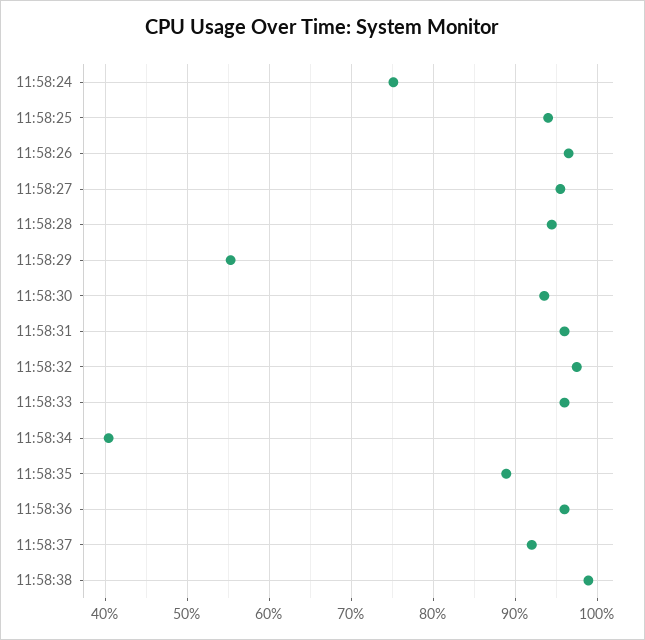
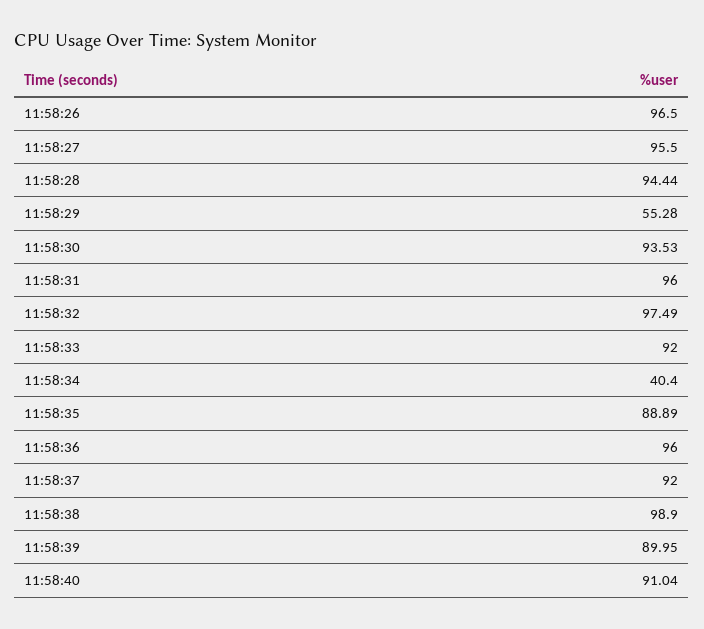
11:58:24: 75 -> none
11:58:25: 94 -> none
11:58:33: 96 -> 92
11:58:39: none -> 89.95
11:58:40: none -> 91.04

